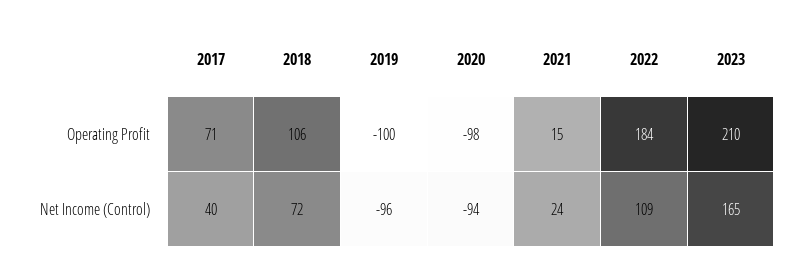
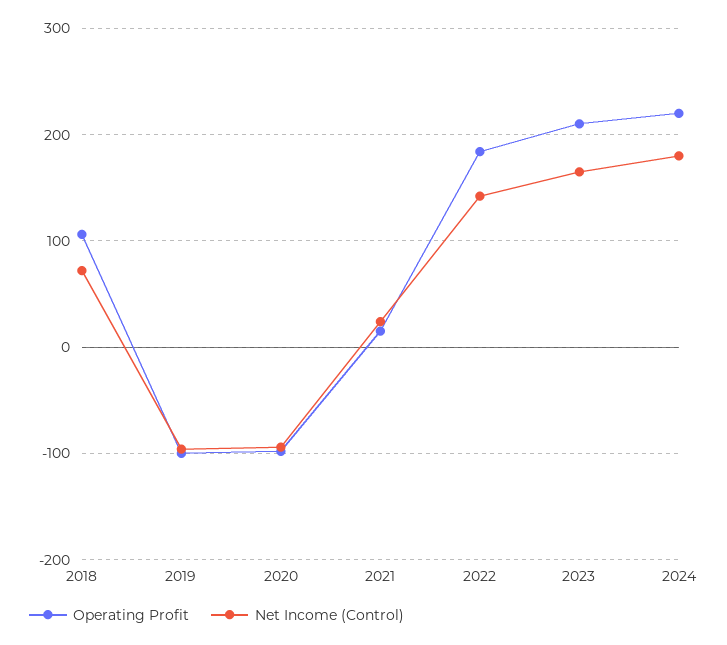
Operating Profit, 2017: 71 -> none
Net Income (Control), 2017: 40 -> none
Net Income (Control), 2022: 109 -> 140
Operating Profit, 2024: none -> 220
Net Income (Control), 2024: none -> 180

